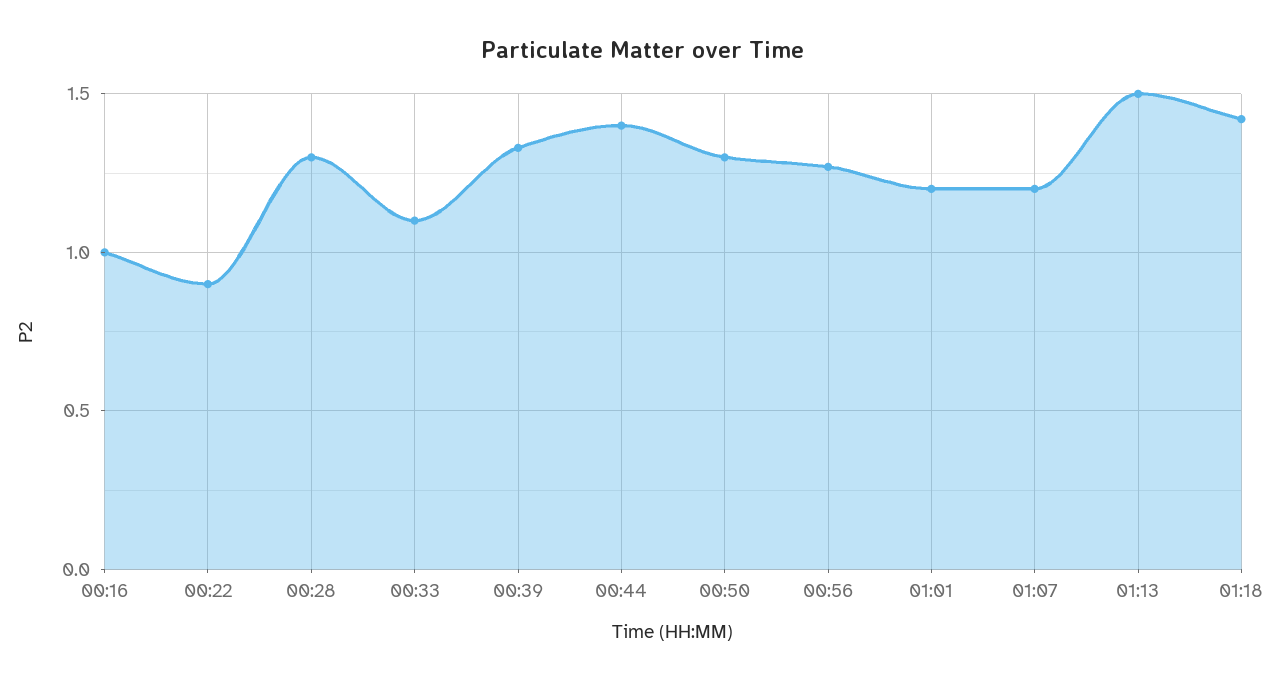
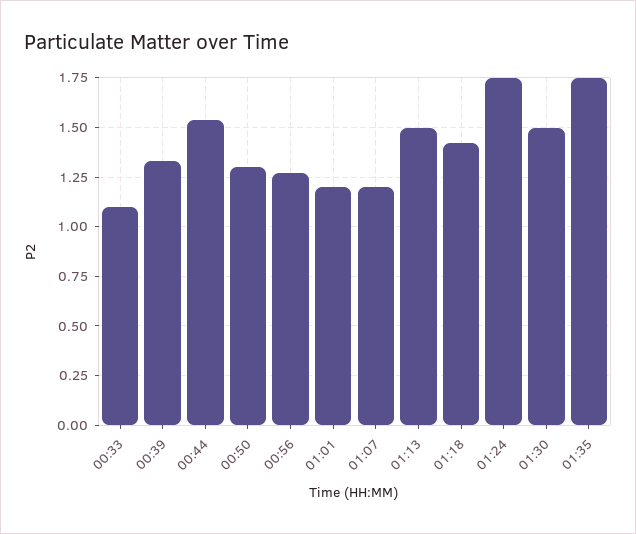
00:16: 1 -> none
00:22: 0.9 -> none
00:28: 1.3 -> none
00:44: 1.4 -> 1.55
01:24: none -> 1.75
01:30: none -> 1.5
01:35: none -> 1.75

